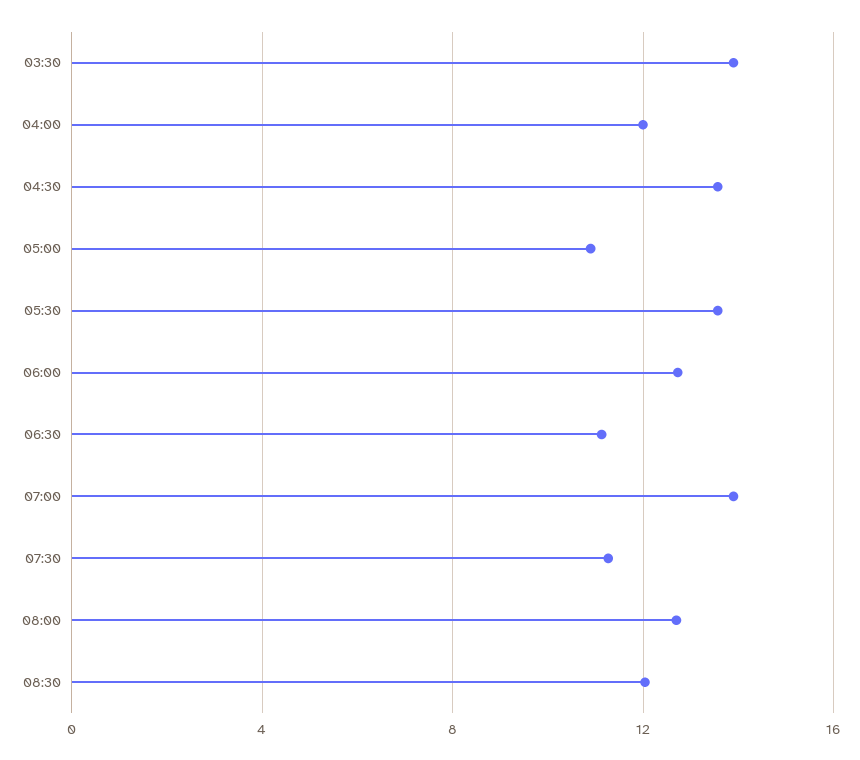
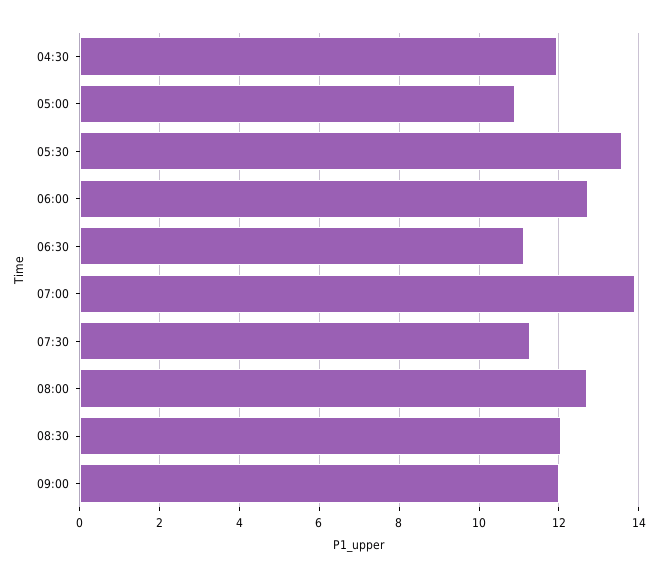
03:30: 14 -> none
04:00: 12 -> none
04:30: 13.5 -> 12
09:00: none -> 12

